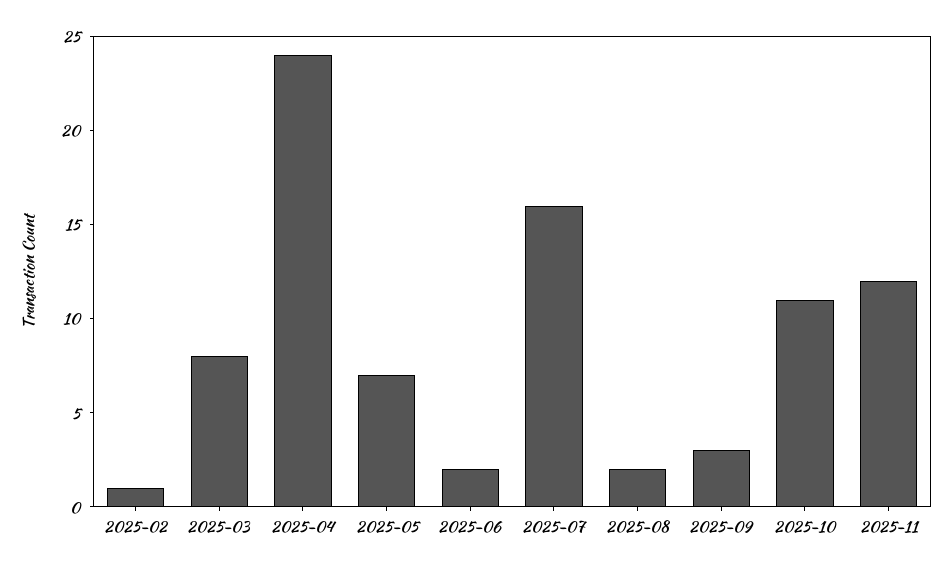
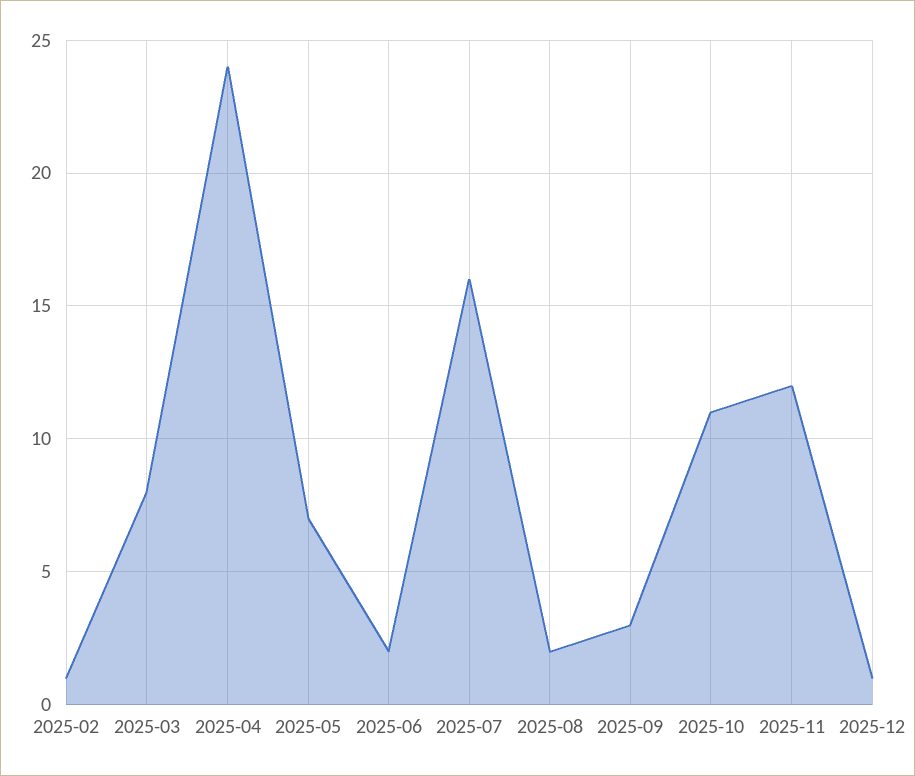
2025-12: none -> 1

